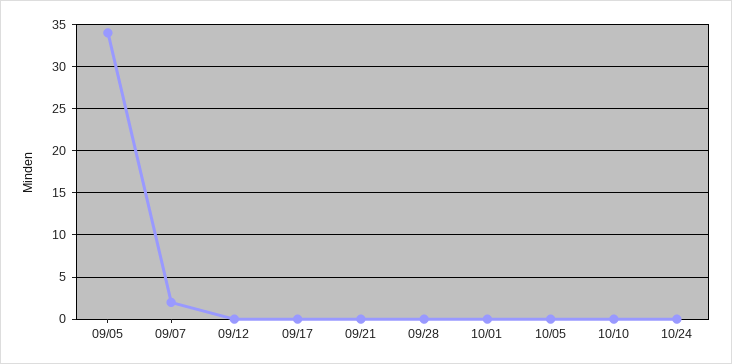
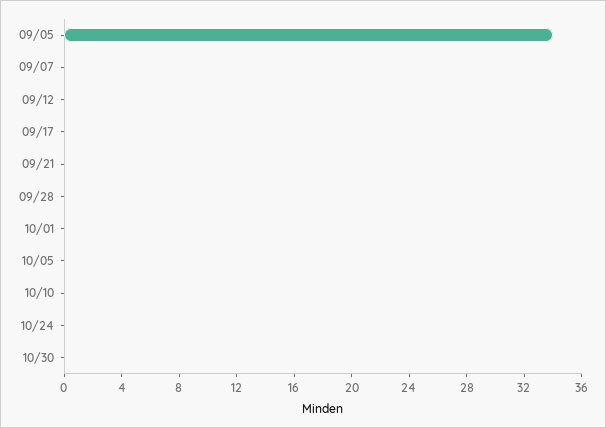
09/07: 2 -> 0
10/30: none -> 0

